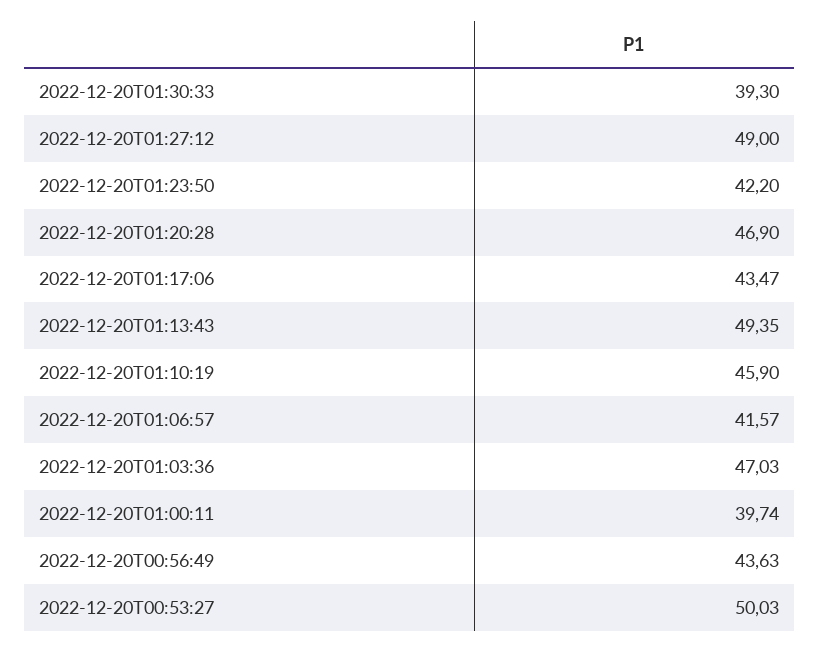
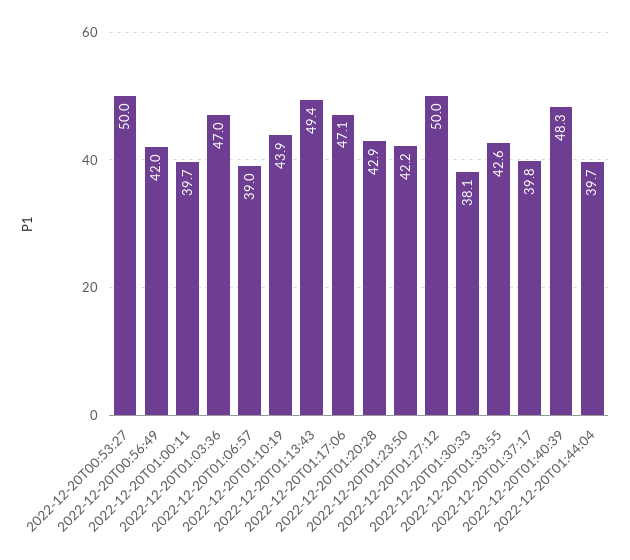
2022-12-20T01:30:33: 39.3 -> 38.1
2022-12-20T01:27:12: 49 -> 50
2022-12-20T01:20:28: 46.9 -> 42.9
2022-12-20T01:17:06: 43.47 -> 47.1
2022-12-20T01:10:19: 45.9 -> 43.9
2022-12-20T01:06:57: 41.57 -> 39
2022-12-20T00:56:49: 43.63 -> 42
2022-12-20T01:33:55: none -> 42.6
2022-12-20T01:37:17: none -> 39.8
2022-12-20T01:40:39: none -> 48.3
2022-12-20T01:44:04: none -> 39.7

